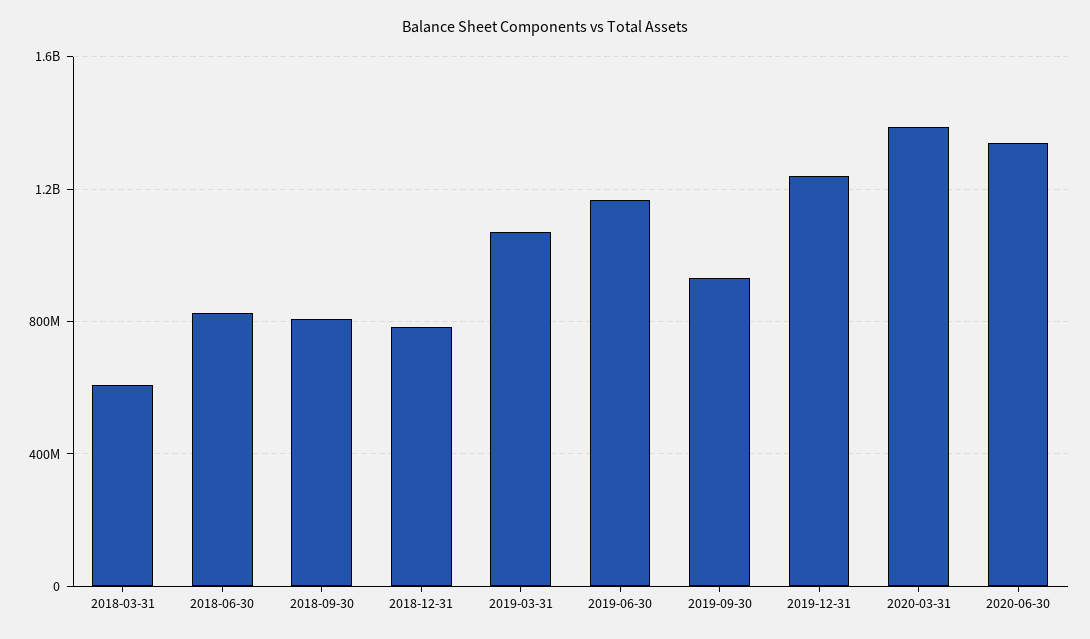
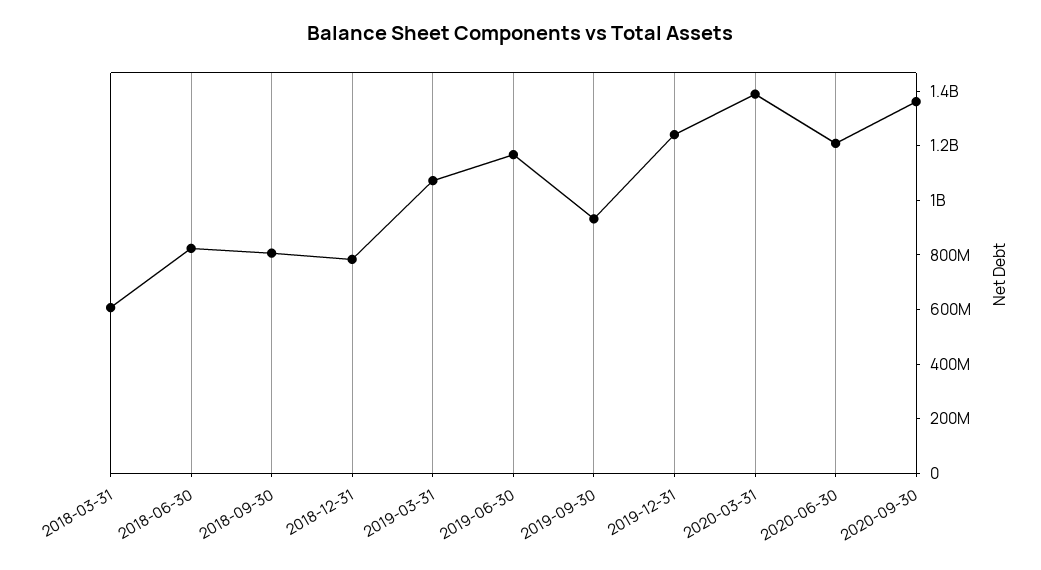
2020-06-30: 1350000000 -> 1200000000
2020-09-30: none -> 1350000000

